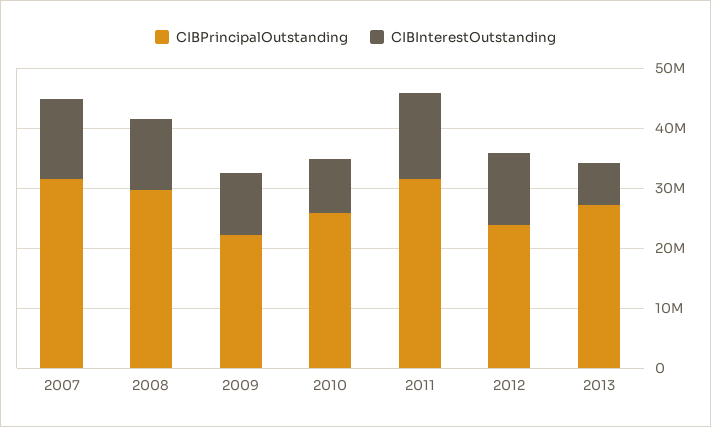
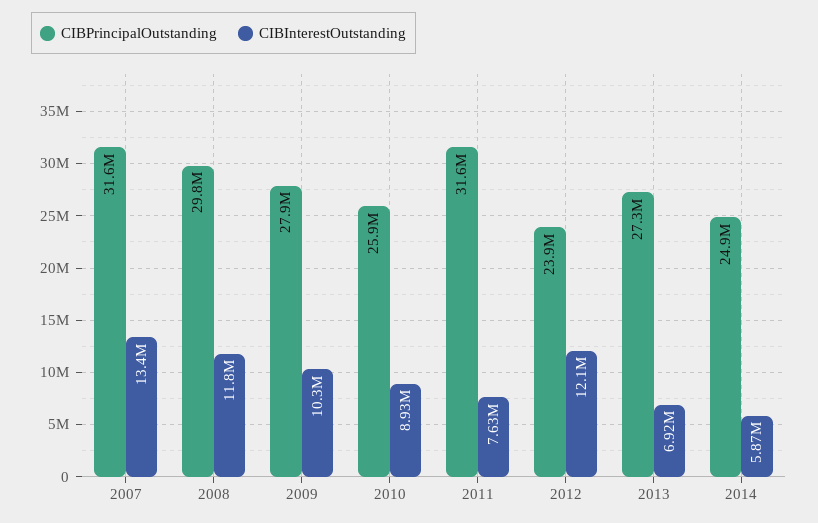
CIBPrincipalOutstanding, 2009: 22000000 -> 27900000
CIBInterestOutstanding, 2011: 14000000 -> 7630000
CIBPrincipalOutstanding, 2014: none -> 24900000
CIBInterestOutstanding, 2014: none -> 5870000

